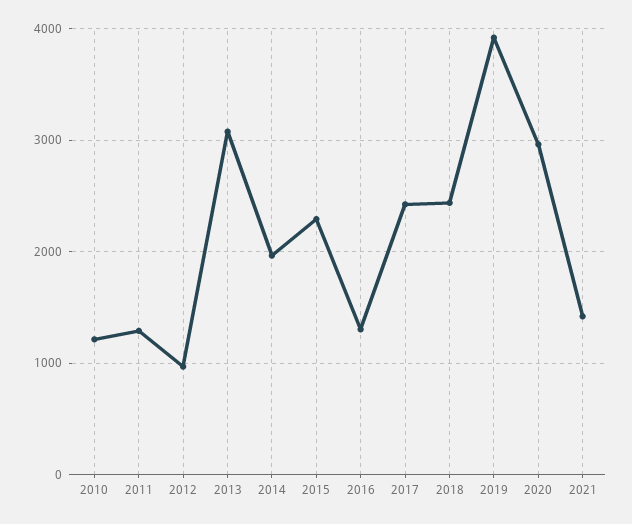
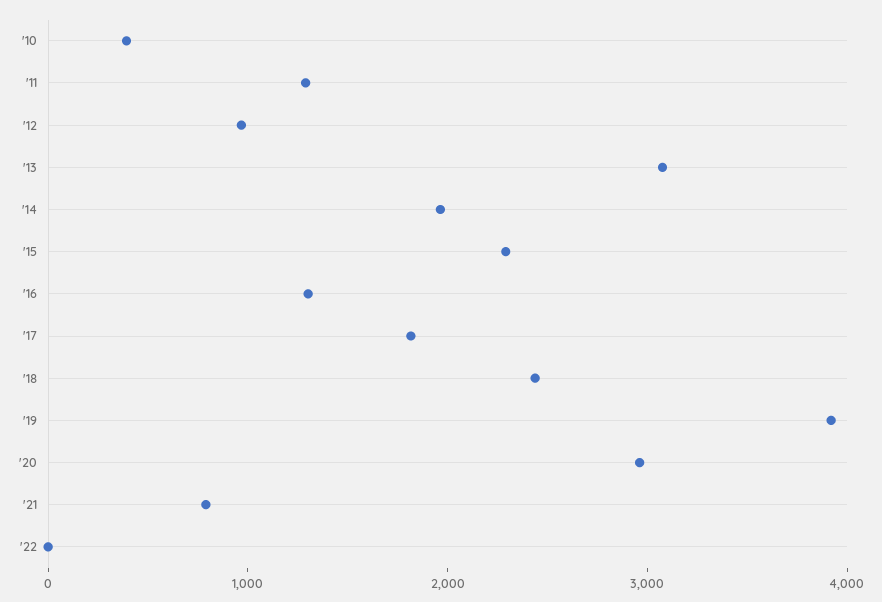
2010: 1200 -> 400
2017: 2400 -> 1800
2021: 1400 -> 800
'22: none -> 0

